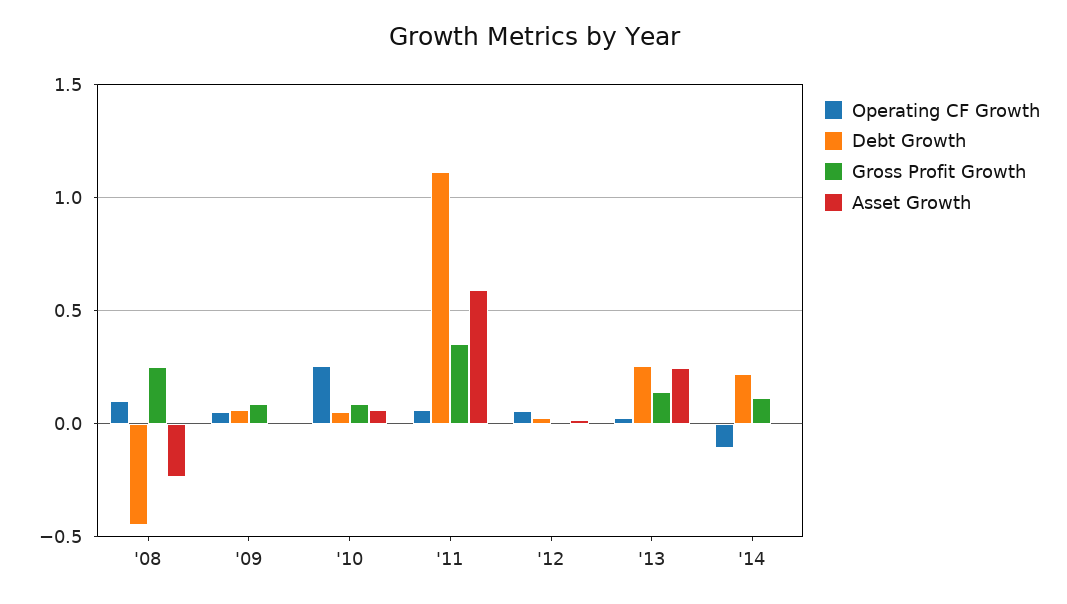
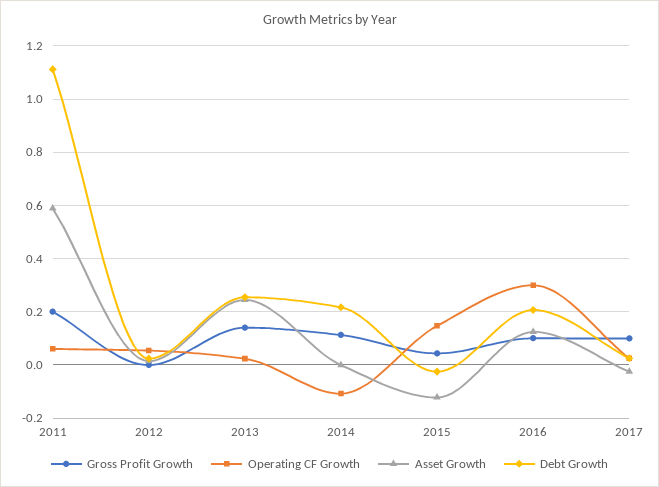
Operating CF Growth, '08: 0.1 -> none
Debt Growth, '08: -0.45 -> none
Gross Profit Growth, '08: 0.25 -> none
Asset Growth, '08: -0.25 -> none
Operating CF Growth, '09: 0.05 -> none
Debt Growth, '09: 0.05 -> none
Gross Profit Growth, '09: 0.1 -> none
Asset Growth, '09: 0 -> none
Operating CF Growth, '10: 0.25 -> none
Debt Growth, '10: 0.05 -> none
Gross Profit Growth, '10: 0.1 -> none
Asset Growth, '10: 0.05 -> none
Gross Profit Growth, '11: 0.35 -> 0.2
Gross Profit Growth, 2015: none -> 0.05
Operating CF Growth, 2015: none -> 0.15
Asset Growth, 2015: none -> -0.125
Debt Growth, 2015: none -> -0.025
Gross Profit Growth, 2016: none -> 0.1
Operating CF Growth, 2016: none -> 0.3
Asset Growth, 2016: none -> 0.125
Debt Growth, 2016: none -> 0.2
Gross Profit Growth, 2017: none -> 0.1
Operating CF Growth, 2017: none -> 0.025
Asset Growth, 2017: none -> -0.025
Debt Growth, 2017: none -> 0.025

